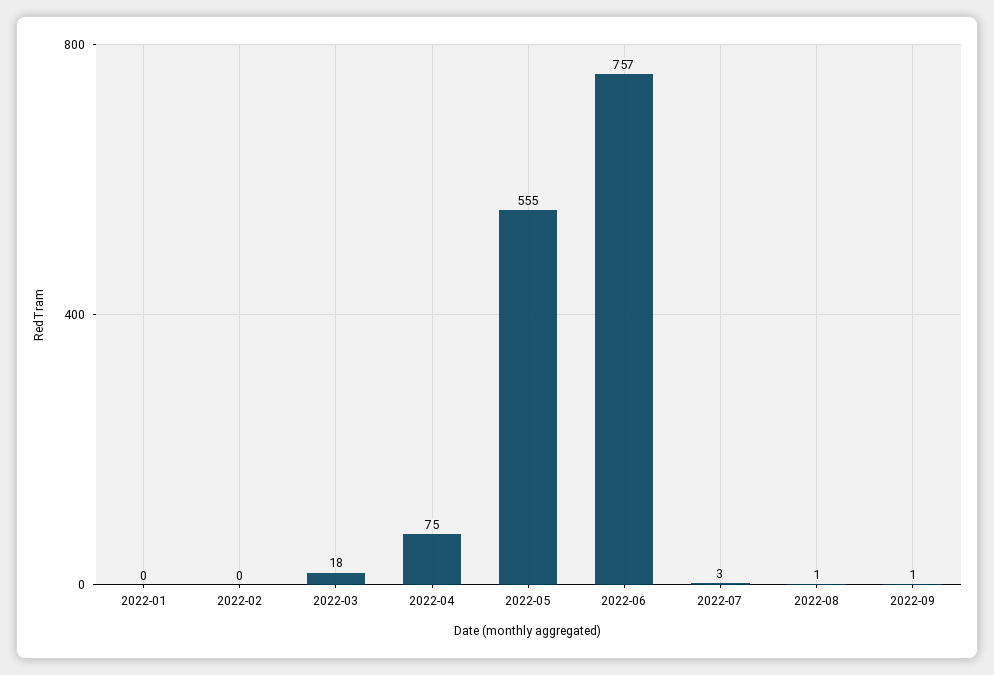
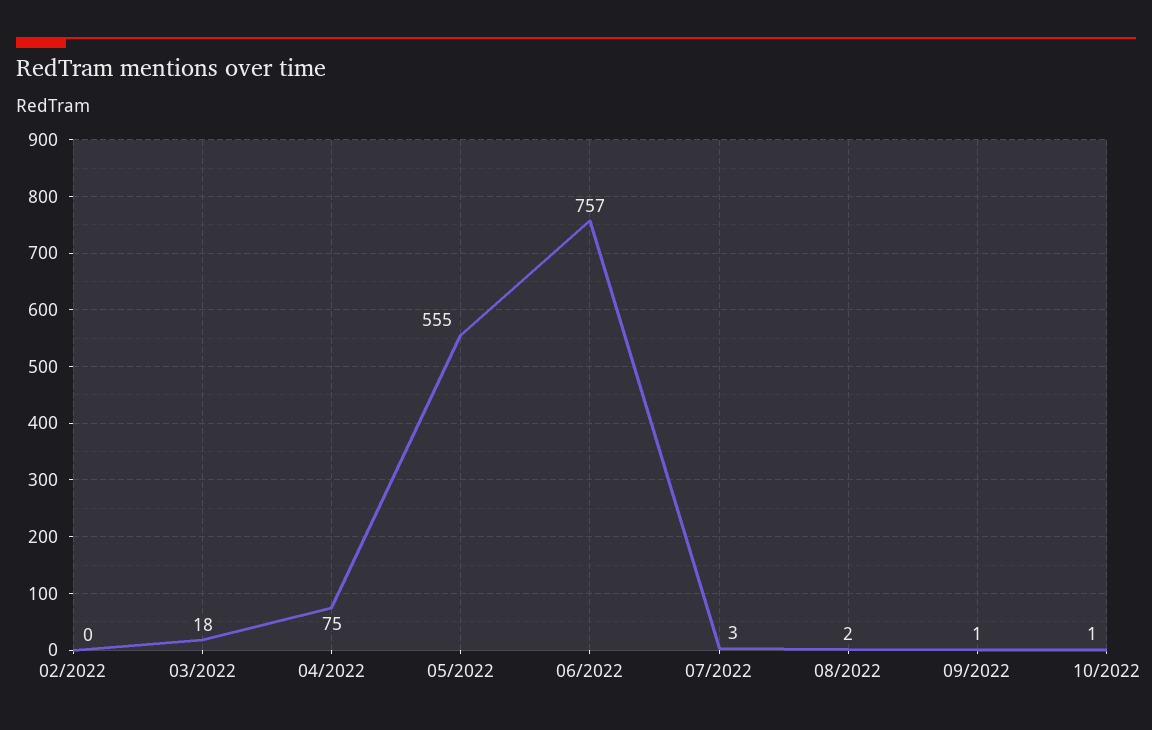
2022-01: 0 -> none
2022-08: 1 -> 2
10/2022: none -> 1

